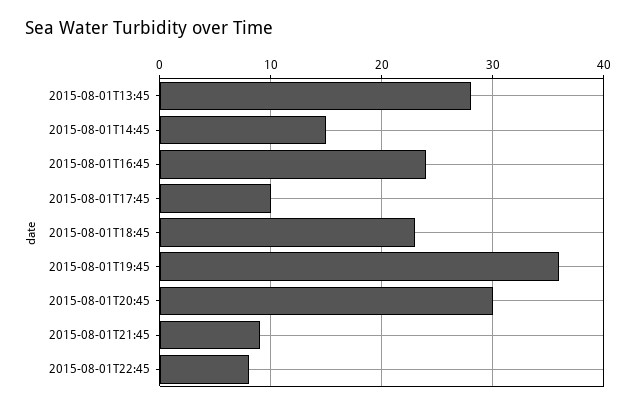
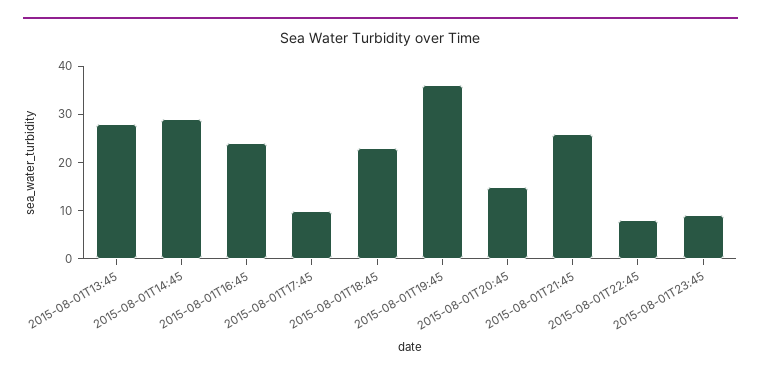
2015-08-01T14:45: 15 -> 30
2015-08-01T20:45: 30 -> 15
2015-08-01T21:45: 9 -> 25
2015-08-01T23:45: none -> 10

